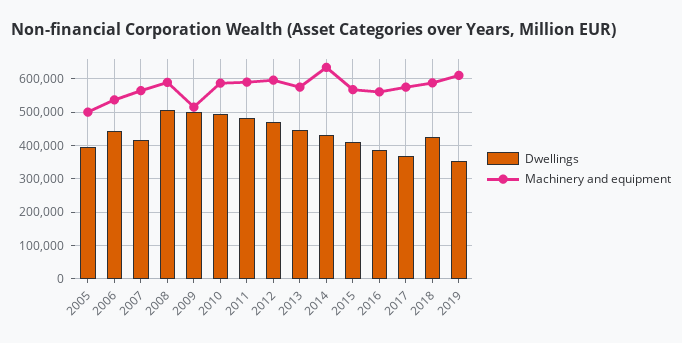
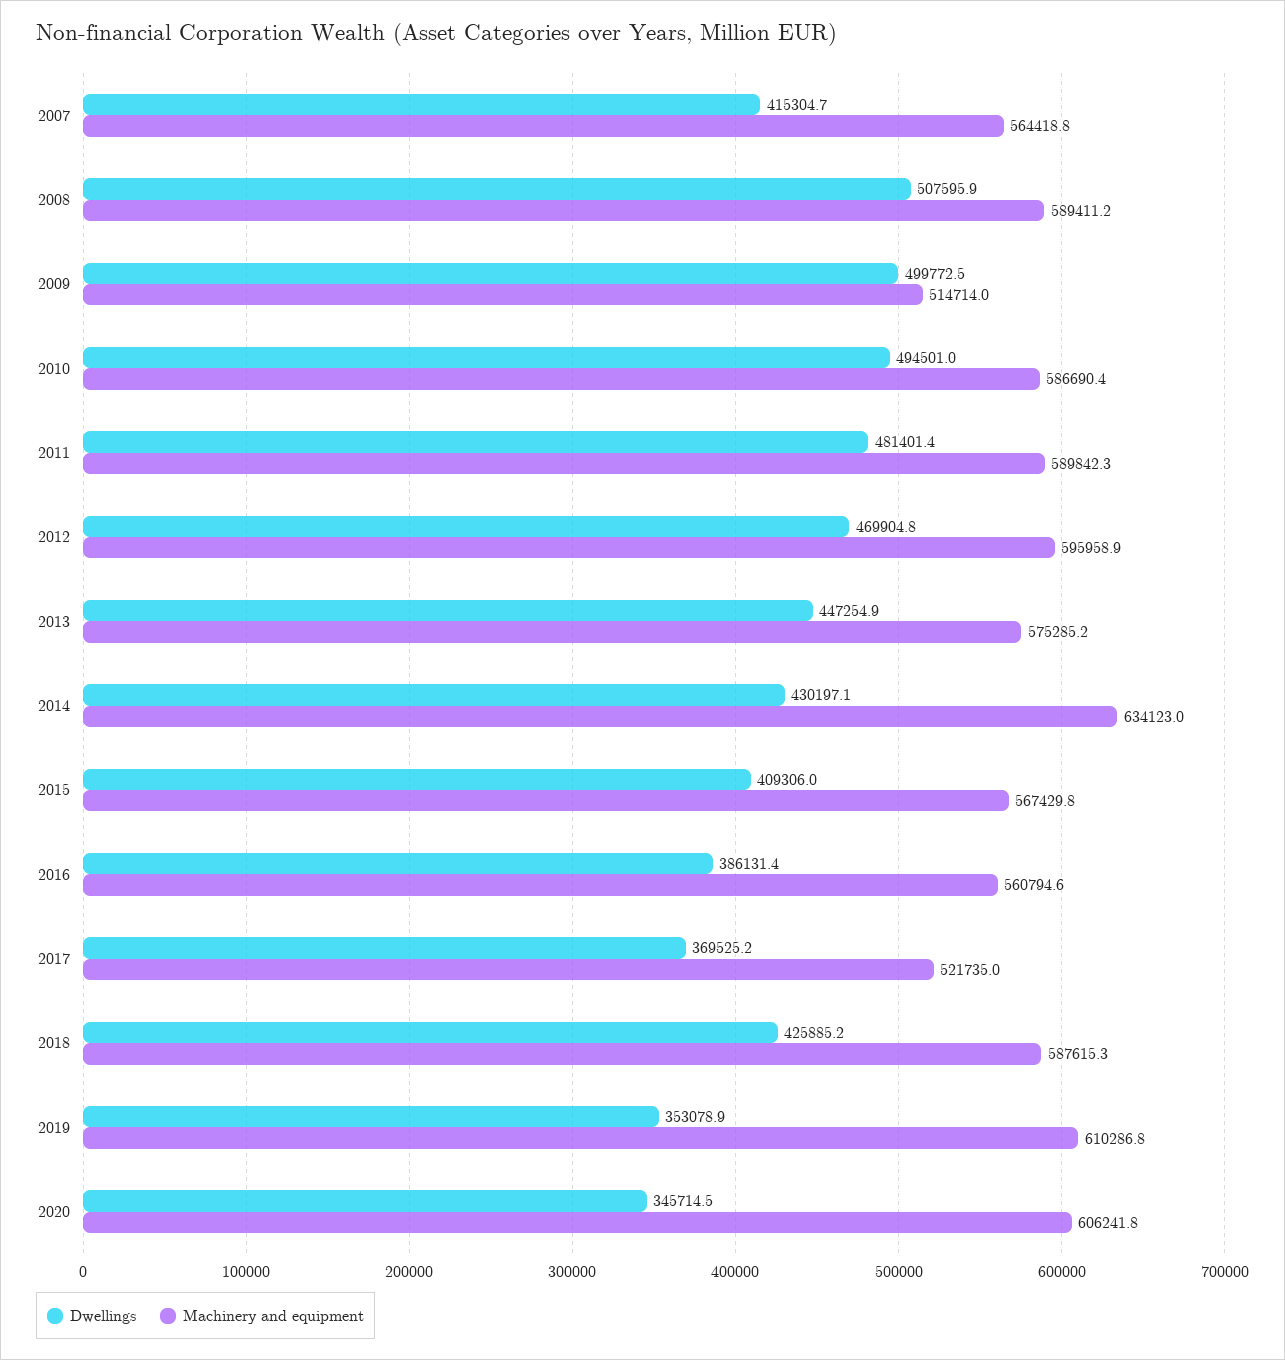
Dwellings, 2005: 400000 -> none
Machinery and equipment, 2005: 500000 -> none
Dwellings, 2006: 440000 -> none
Machinery and equipment, 2006: 540000 -> none
Machinery and equipment, 2017: 580000 -> 521735
Dwellings, 2020: none -> 345714.5
Machinery and equipment, 2020: none -> 606241.8

